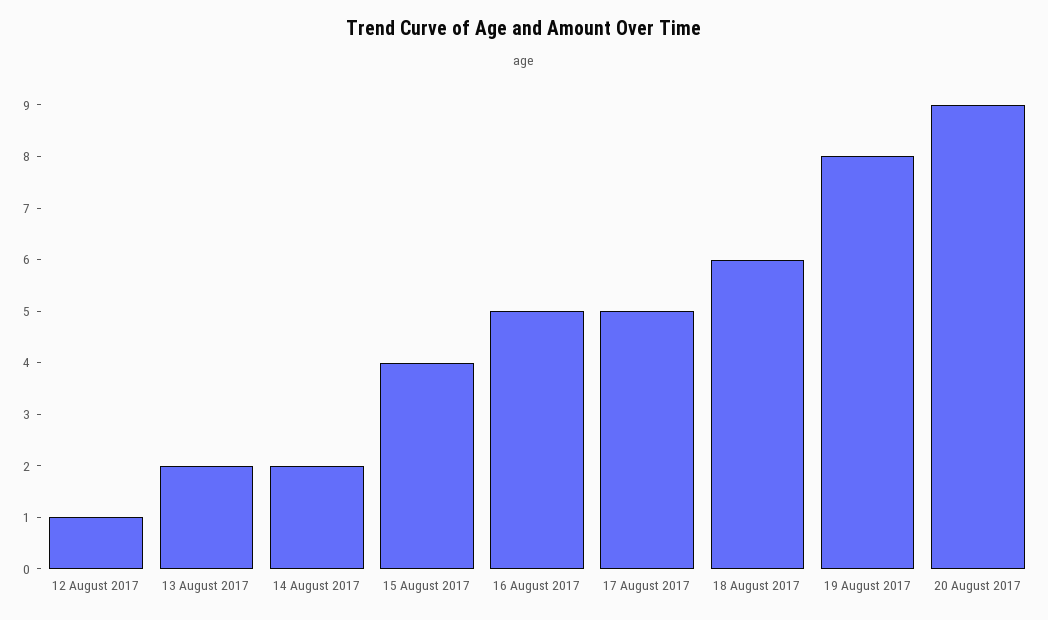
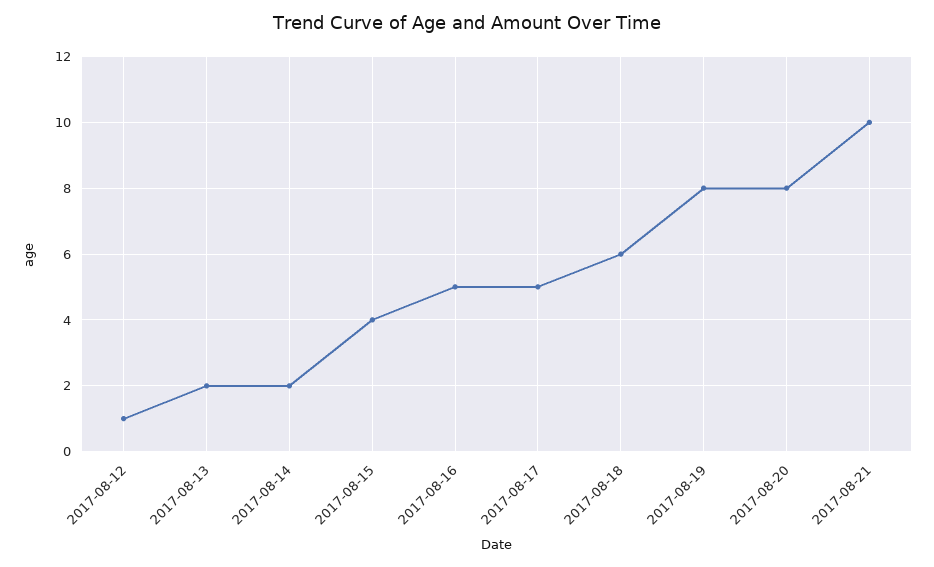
20 August 2017: 9 -> 8
2017-08-21: none -> 10

